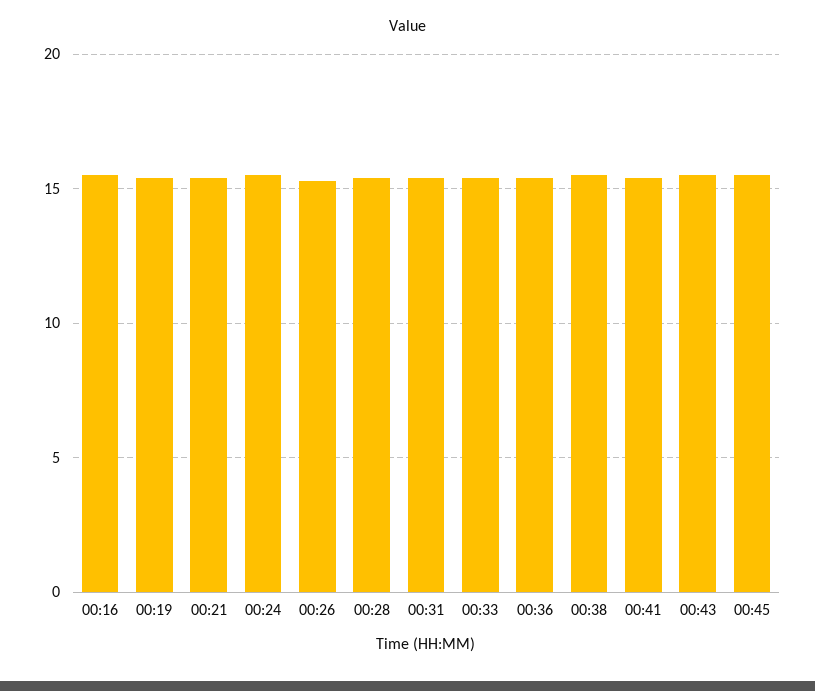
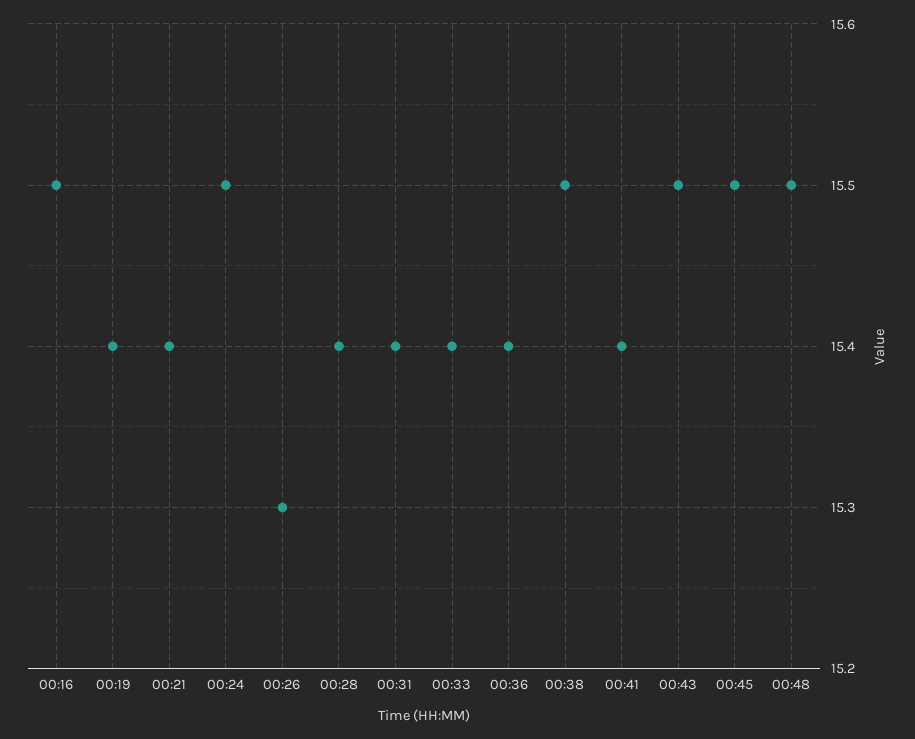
00:48: none -> 15.5

